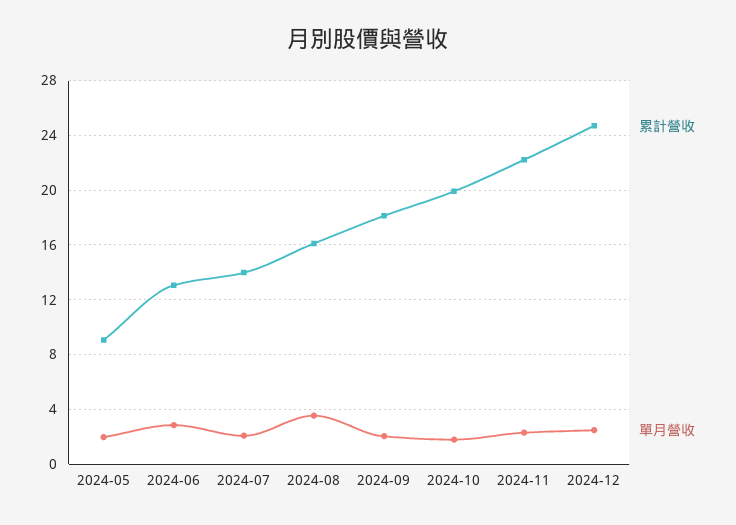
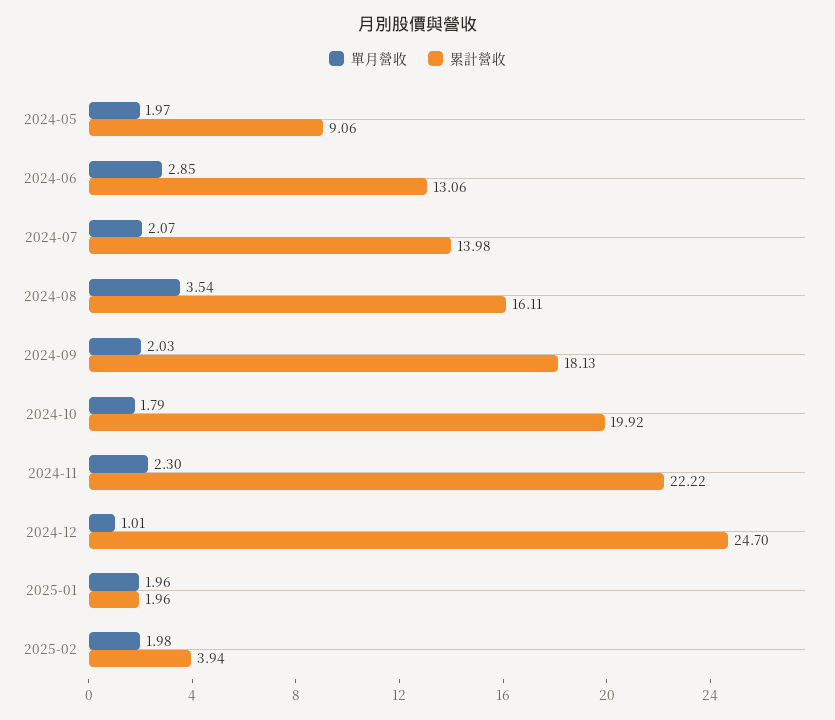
單月營收, 2024-12: 2.5 -> 1.01
單月營收, 2025-01: none -> 1.96
累計營收, 2025-01: none -> 1.96
單月營收, 2025-02: none -> 1.98
累計營收, 2025-02: none -> 3.94

